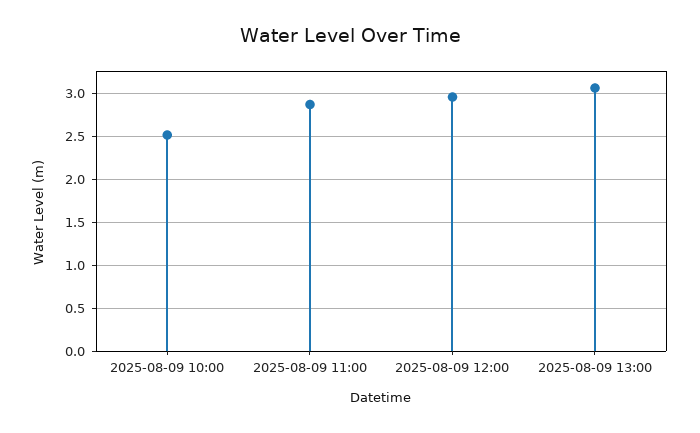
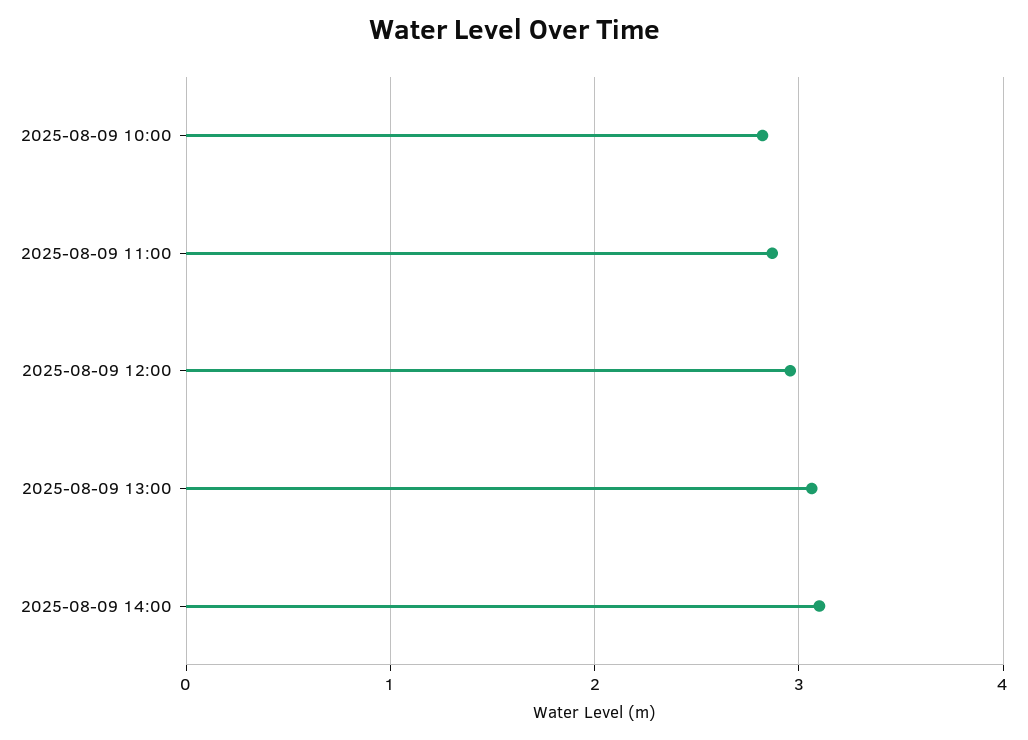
2025-08-09 10:00: 2.5 -> 2.8
2025-08-09 14:00: none -> 3.1

